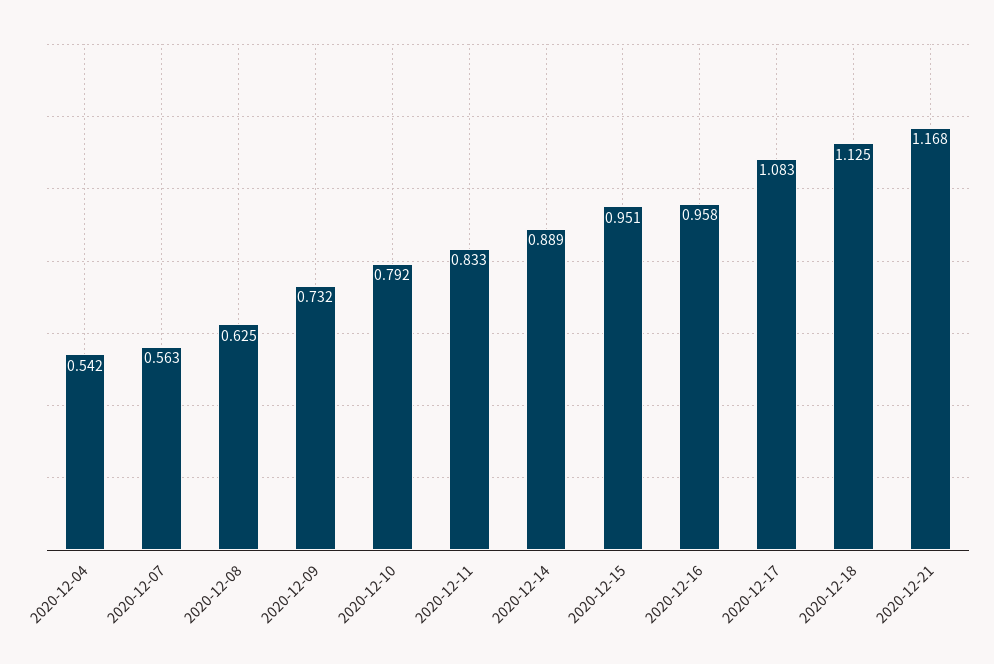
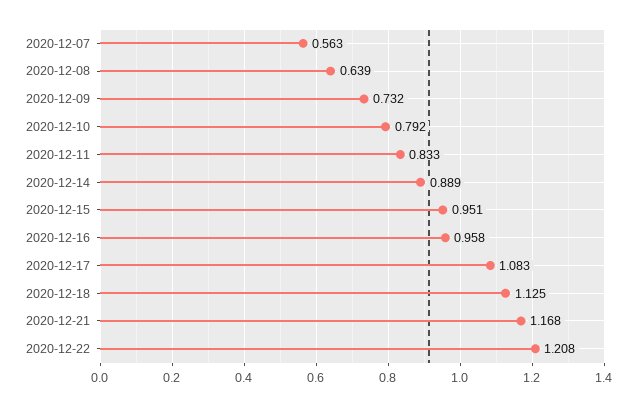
2020-12-04: 0.542 -> none
2020-12-08: 0.625 -> 0.639
2020-12-22: none -> 1.208

